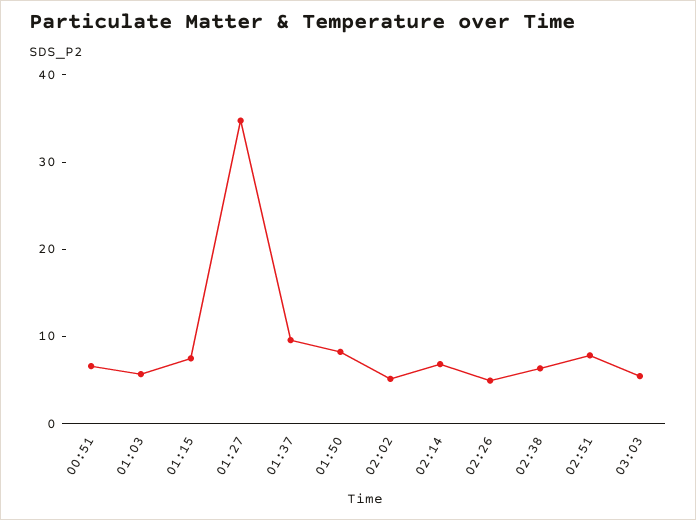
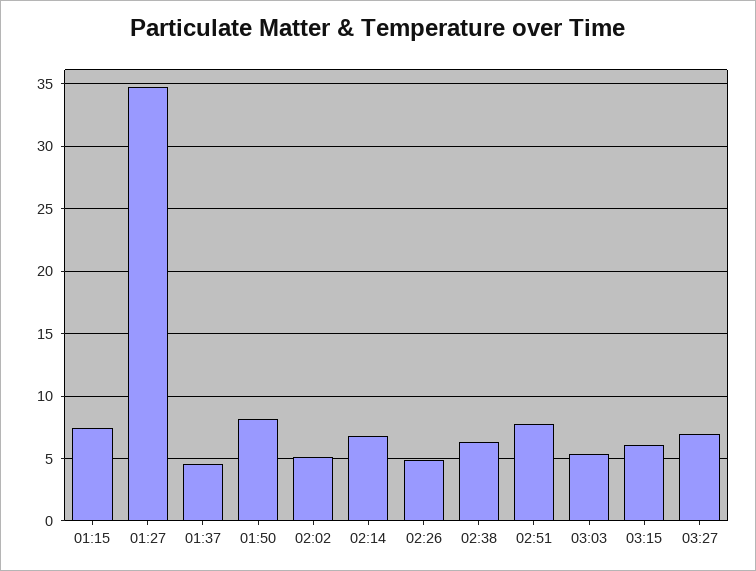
00:51: 6 -> none
01:03: 6 -> none
01:37: 10 -> 4.5
03:15: none -> 6
03:27: none -> 7

